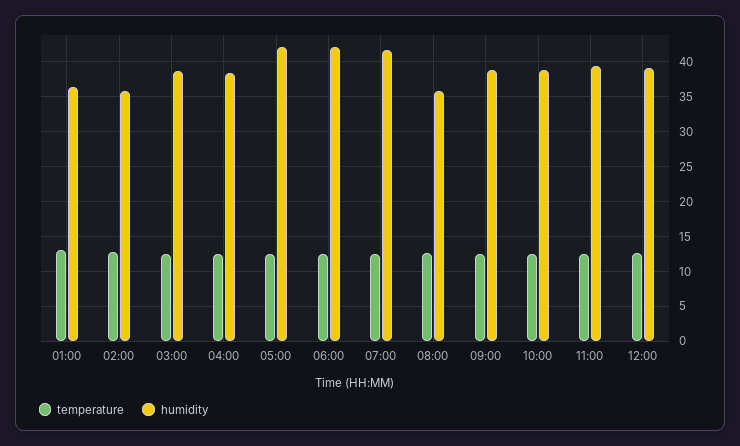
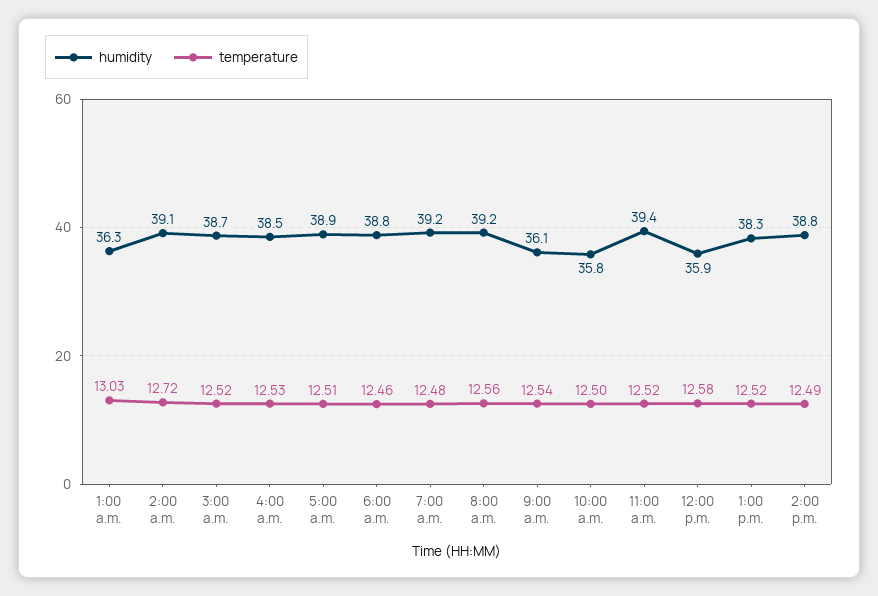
humidity, 02:00: 36 -> 39.1
humidity, 05:00: 42 -> 38.9
humidity, 06:00: 42 -> 38.8
humidity, 07:00: 42 -> 39.2
humidity, 08:00: 36 -> 39.2
humidity, 09:00: 39 -> 36.1
humidity, 10:00: 39 -> 35.8
humidity, 12:00: 39 -> 35.9
humidity, 1:00 p.m.: none -> 38.3
temperature, 1:00 p.m.: none -> 12.52
humidity, 2:00 p.m.: none -> 38.8
temperature, 2:00 p.m.: none -> 12.49

